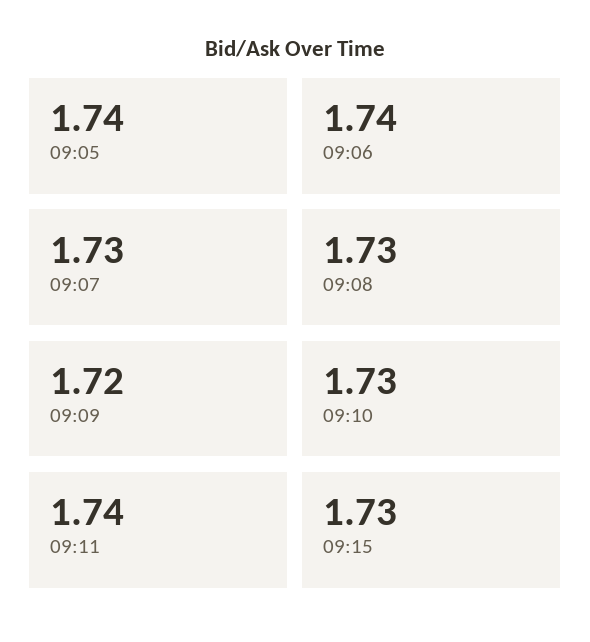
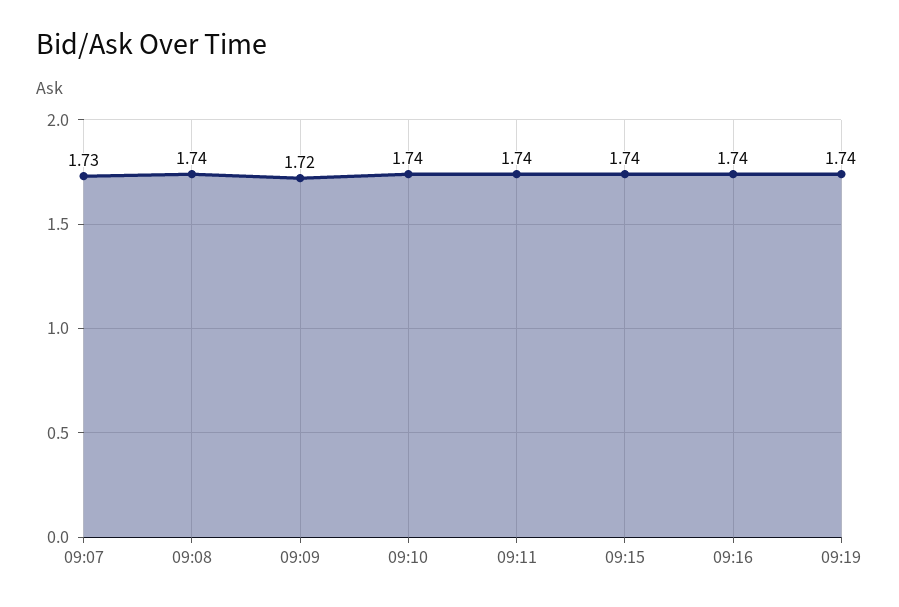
09:05: 1.74 -> none
09:06: 1.74 -> none
09:08: 1.73 -> 1.74
09:10: 1.73 -> 1.74
09:15: 1.73 -> 1.74
09:16: none -> 1.74
09:19: none -> 1.74

